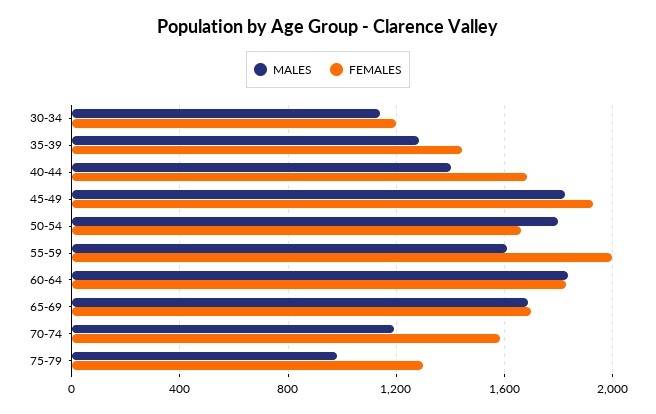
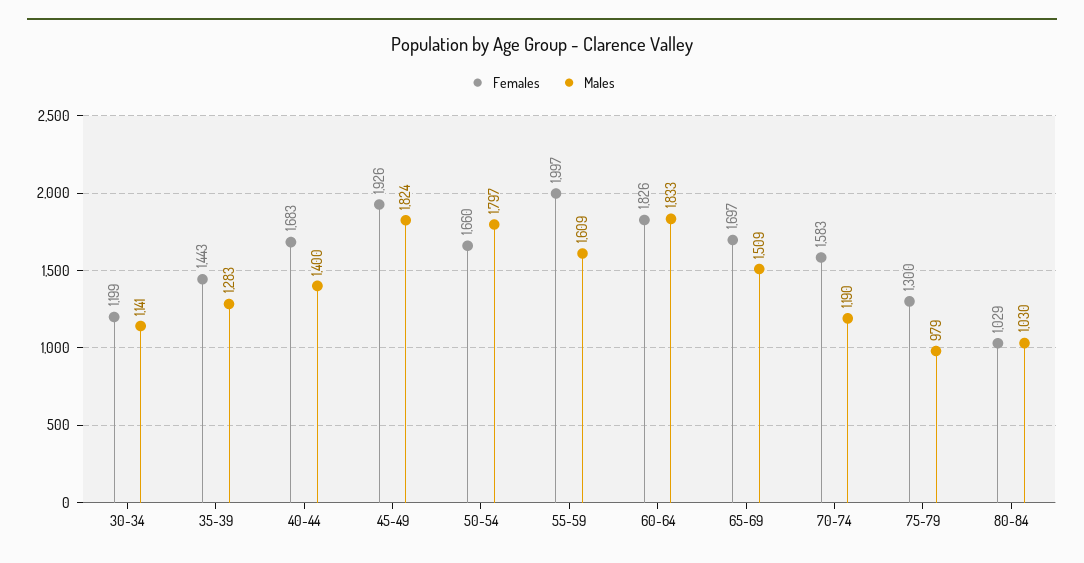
MALES, 65-69: 1700 -> 1509
FEMALES, 80-84: none -> 1029
MALES, 80-84: none -> 1030

